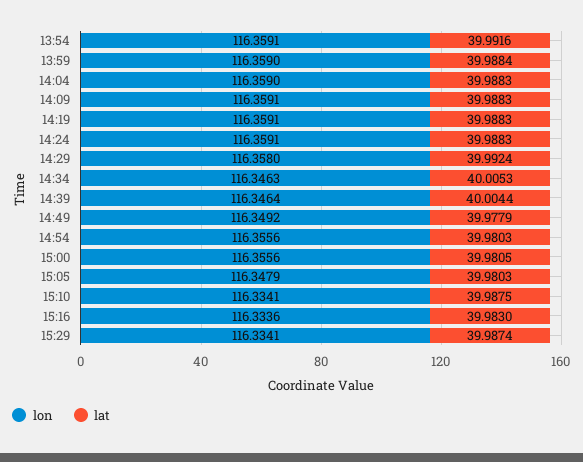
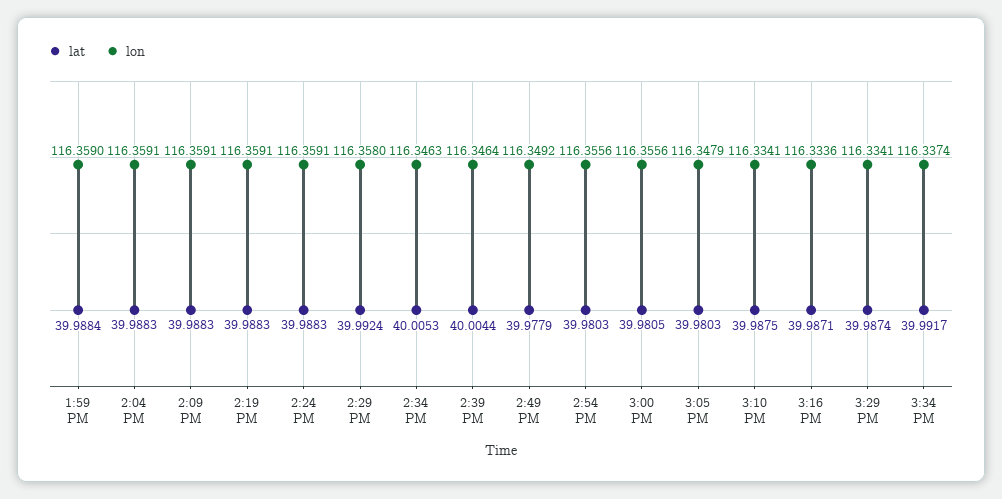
lon, 13:54: 116.3591 -> none
lat, 13:54: 39.9916 -> none
lon, 14:04: 116.359 -> 116.3591
lat, 15:16: 39.983 -> 39.9871
lat, 3:34 PM: none -> 39.9917
lon, 3:34 PM: none -> 116.3374

